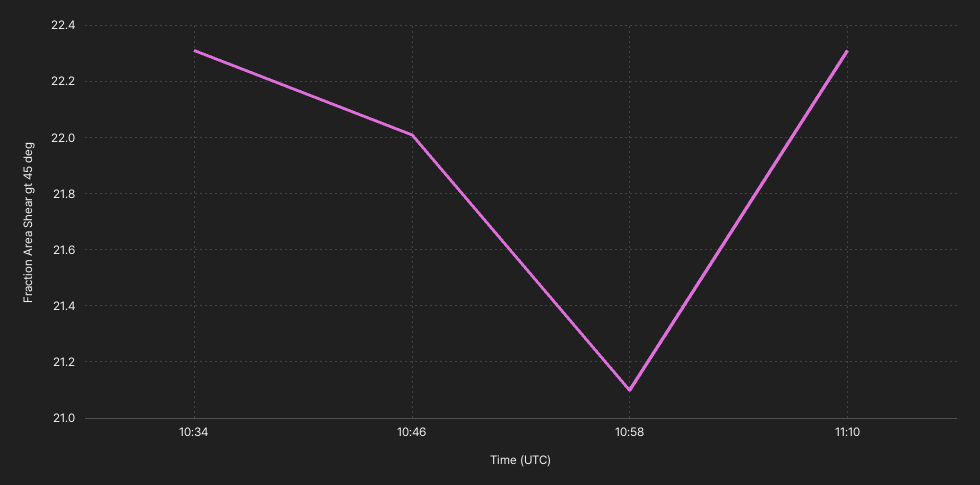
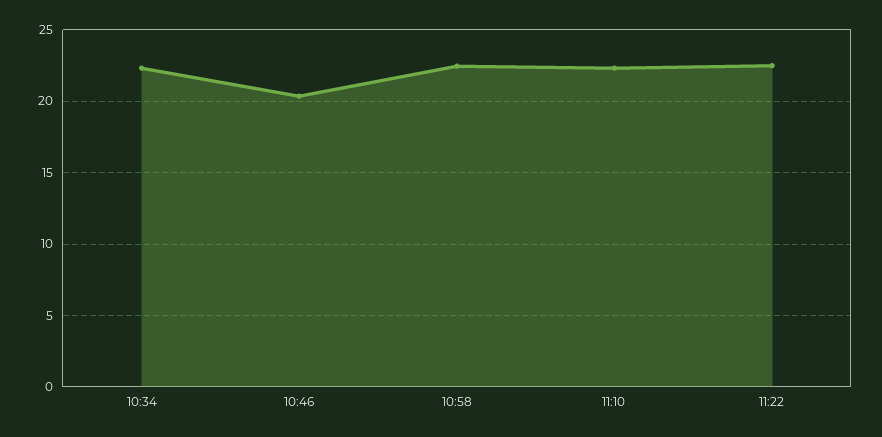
10:46: 22 -> 20.5
10:58: 21.1 -> 22.5
11:22: none -> 22.5

